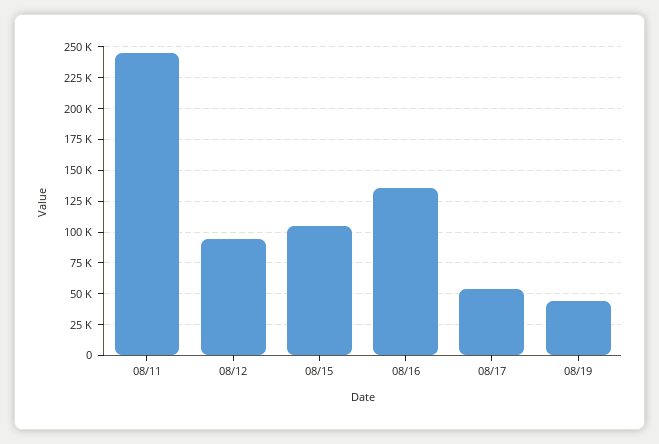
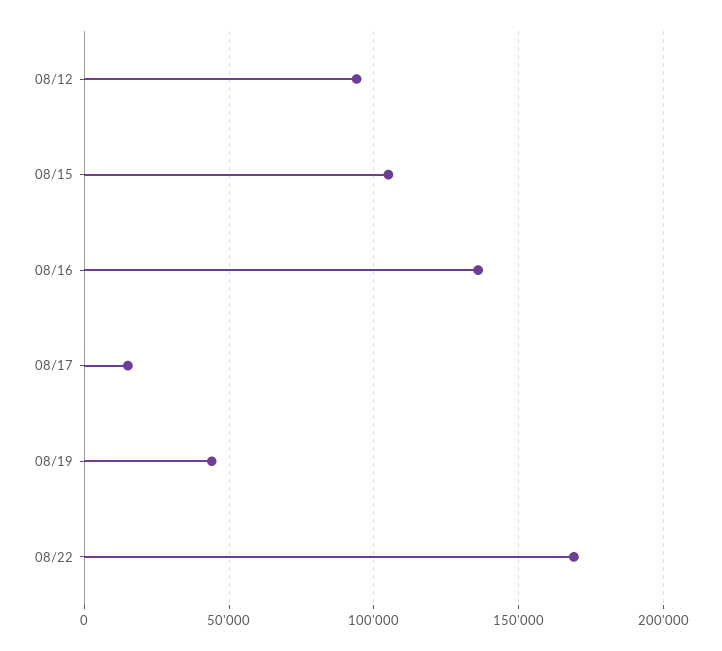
08/11: 245000 -> none
08/17: 55000 -> 15000
08/22: none -> 170000

